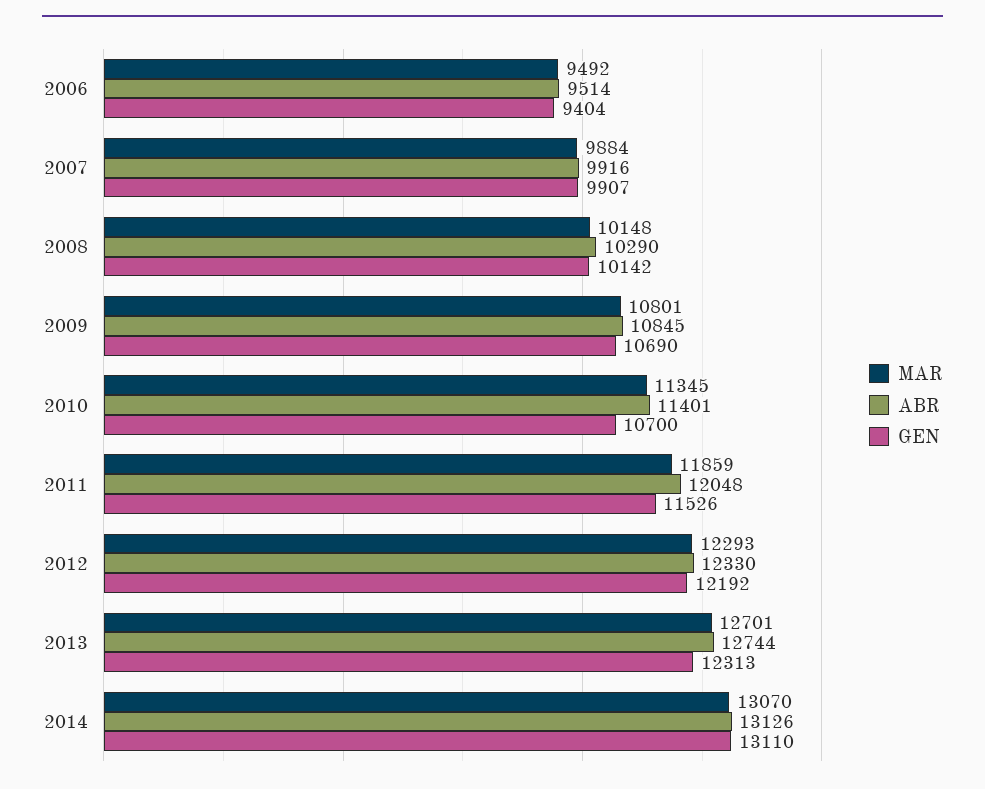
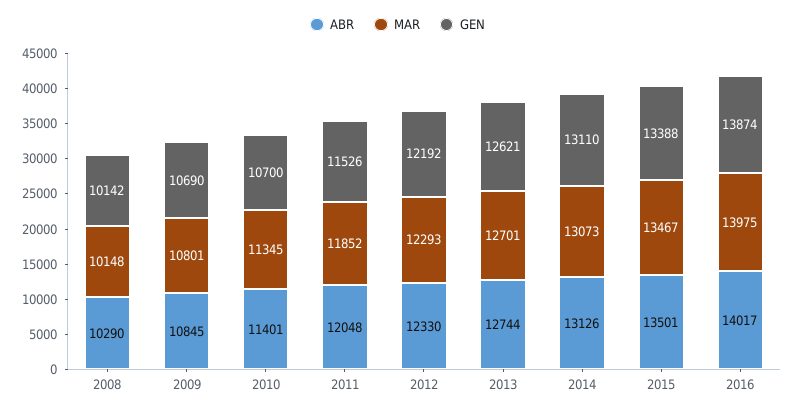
MAR, 2006: 9492 -> none
ABR, 2006: 9514 -> none
GEN, 2006: 9404 -> none
MAR, 2007: 9884 -> none
ABR, 2007: 9916 -> none
GEN, 2007: 9907 -> none
MAR, 2011: 11859 -> 11852
GEN, 2013: 12313 -> 12621
MAR, 2014: 13070 -> 13073
ABR, 2015: none -> 13501
MAR, 2015: none -> 13467
GEN, 2015: none -> 13388
ABR, 2016: none -> 14017
MAR, 2016: none -> 13975
GEN, 2016: none -> 13874

